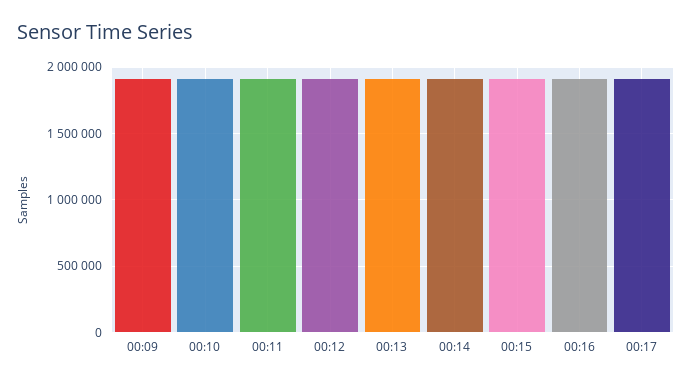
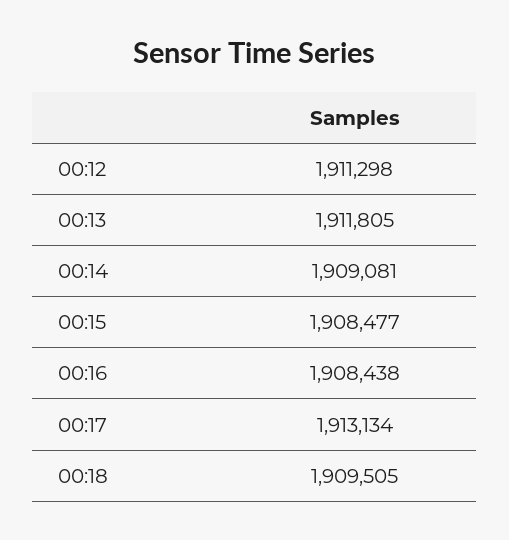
00:09: 1900000 -> none
00:10: 1900000 -> none
00:11: 1900000 -> none
00:18: none -> 1909505

